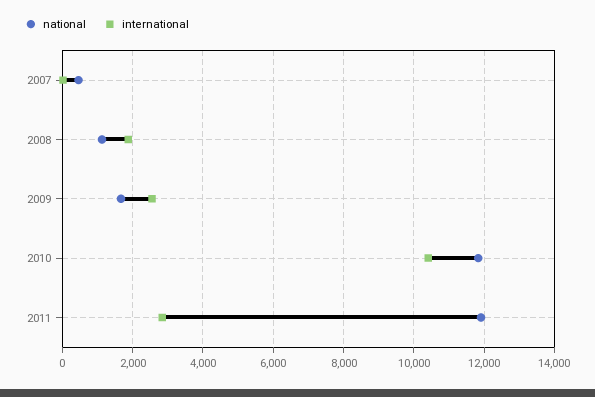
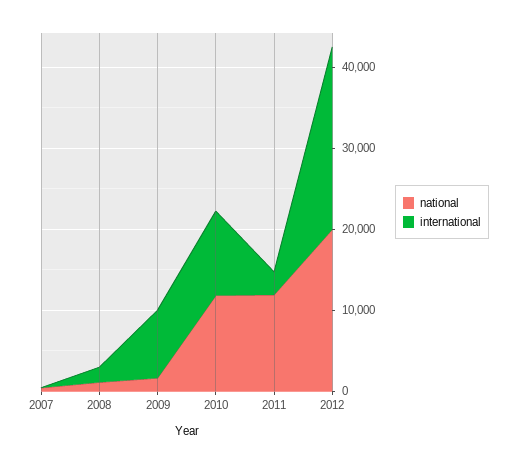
international, 2009: 2600 -> 8000
national, 2012: none -> 20000
international, 2012: none -> 22000

